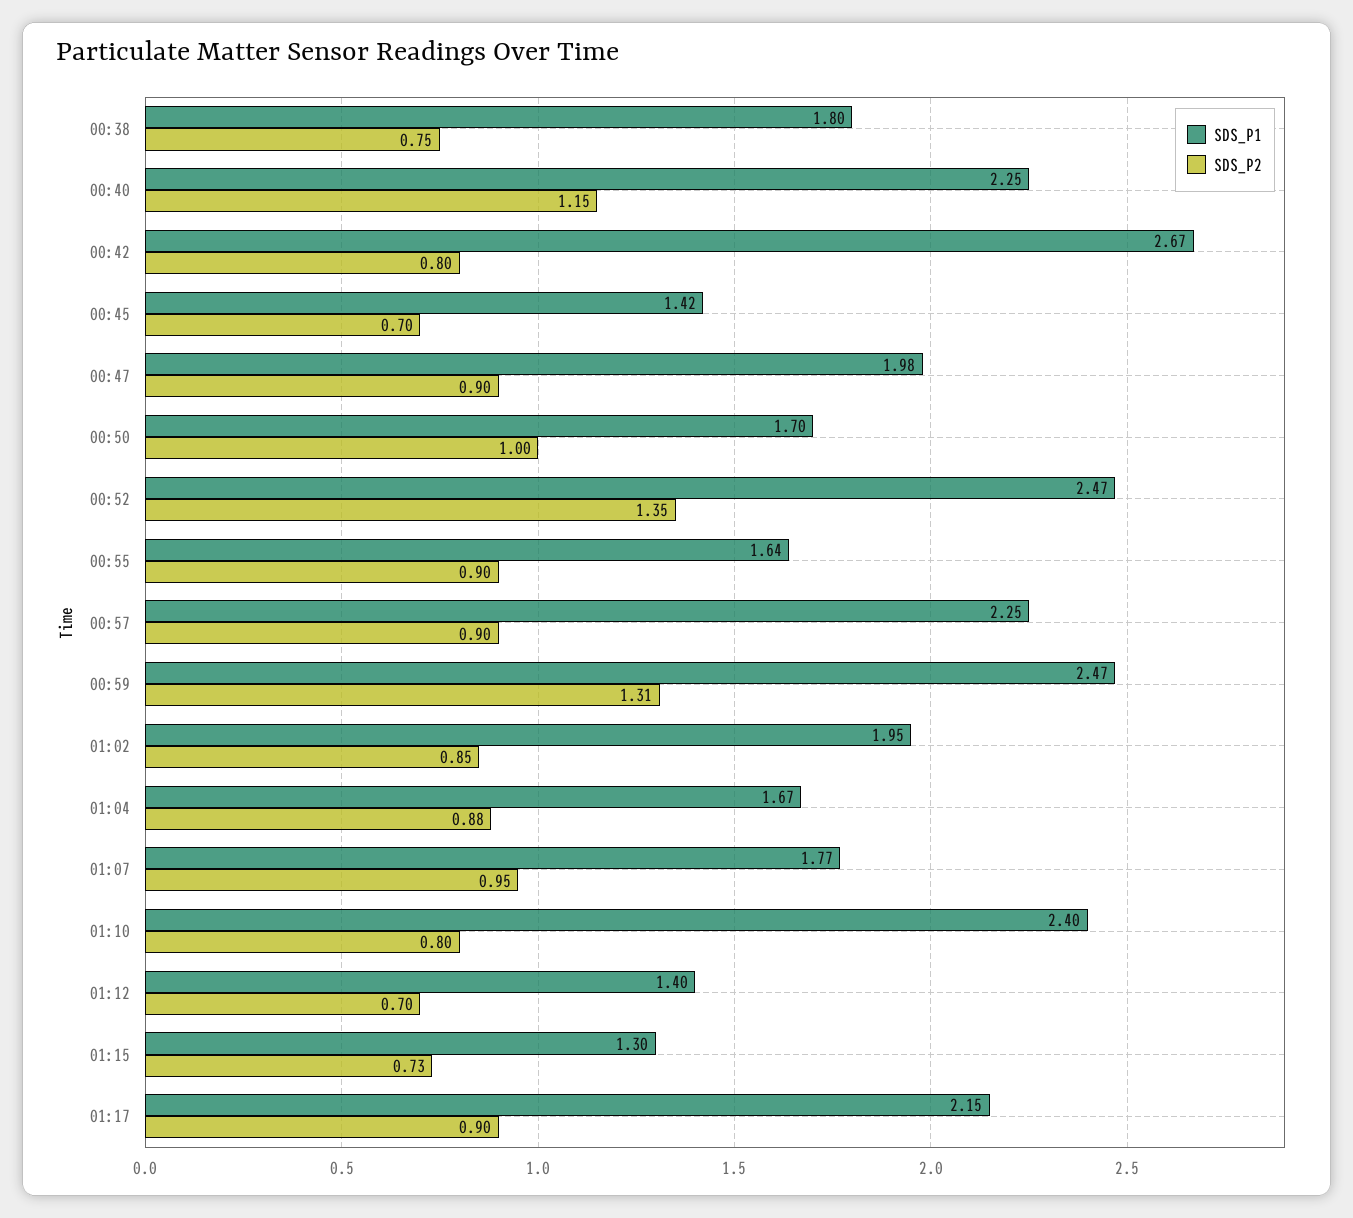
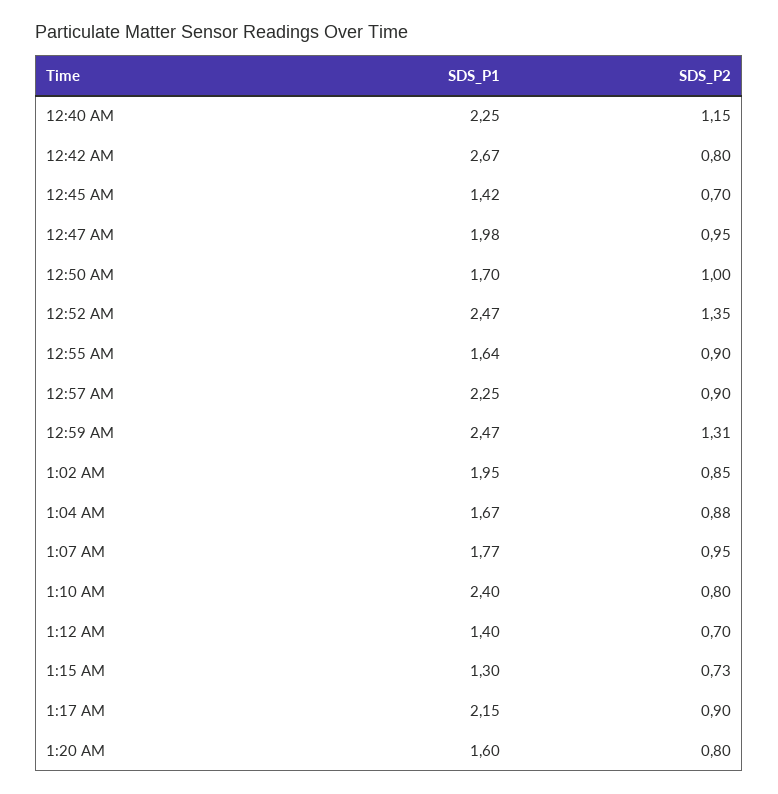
SDS_P1, 00:38: 1.8 -> none
SDS_P2, 00:38: 0.75 -> none
SDS_P2, 00:47: 0.9 -> 0.95
SDS_P1, 1:20 AM: none -> 1.6
SDS_P2, 1:20 AM: none -> 0.8

